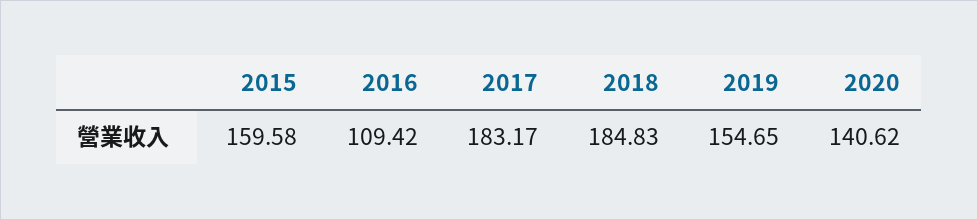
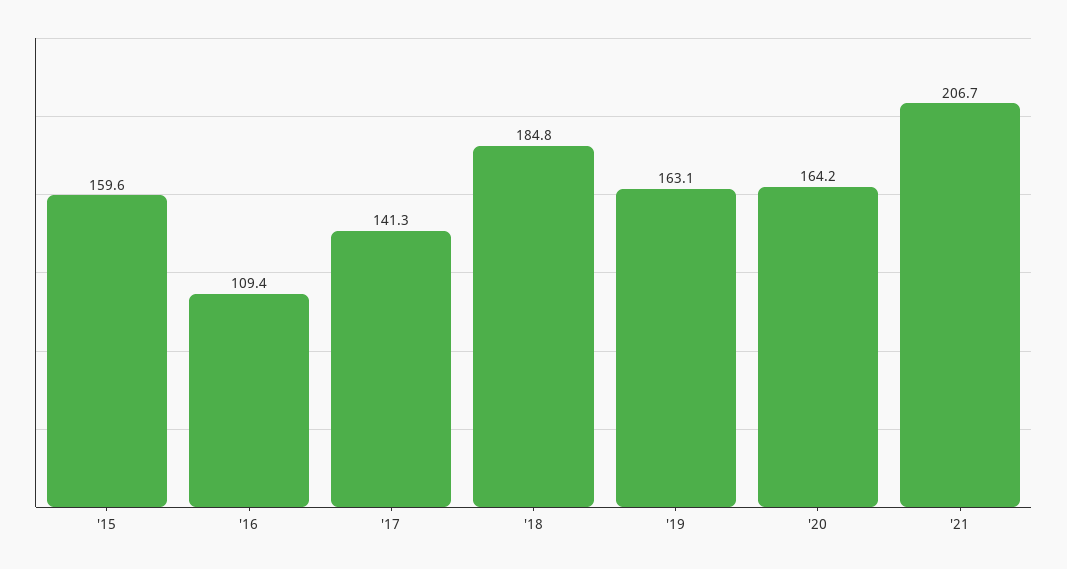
2017: 183.17 -> 141.3
2019: 154.65 -> 163.1
2020: 140.62 -> 164.2
'21: none -> 206.7

